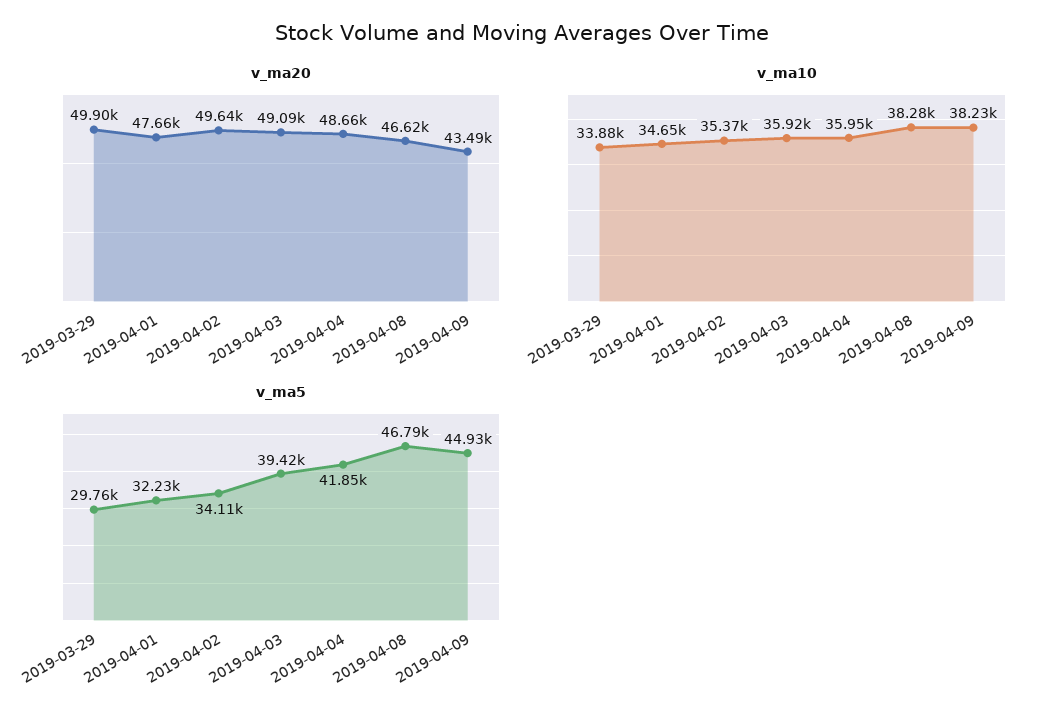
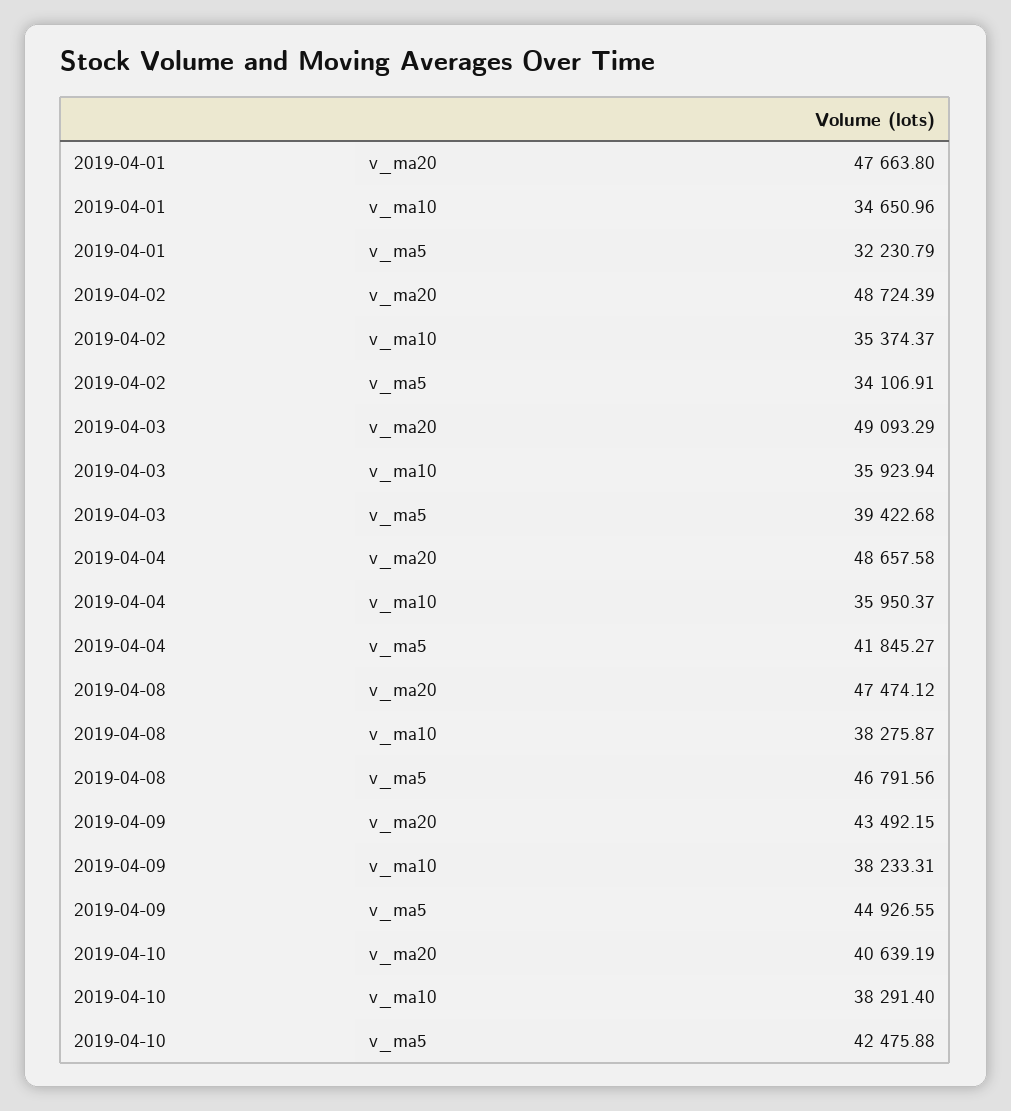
v_ma20, 2019-03-29: 49900 -> none
v_ma20, 2019-04-02: 49640 -> 48724.39
v_ma20, 2019-04-08: 46620 -> 47474.12
v_ma10, 2019-03-29: 33880 -> none
v_ma5, 2019-03-29: 29760 -> none
v_ma20, 2019-04-10: none -> 40639.19
v_ma10, 2019-04-10: none -> 38291.4
v_ma5, 2019-04-10: none -> 42475.88

